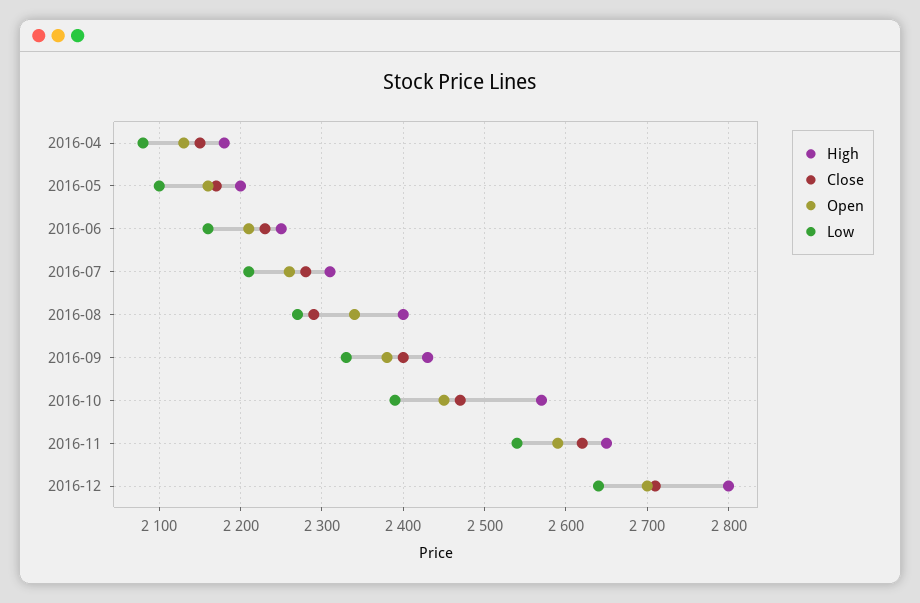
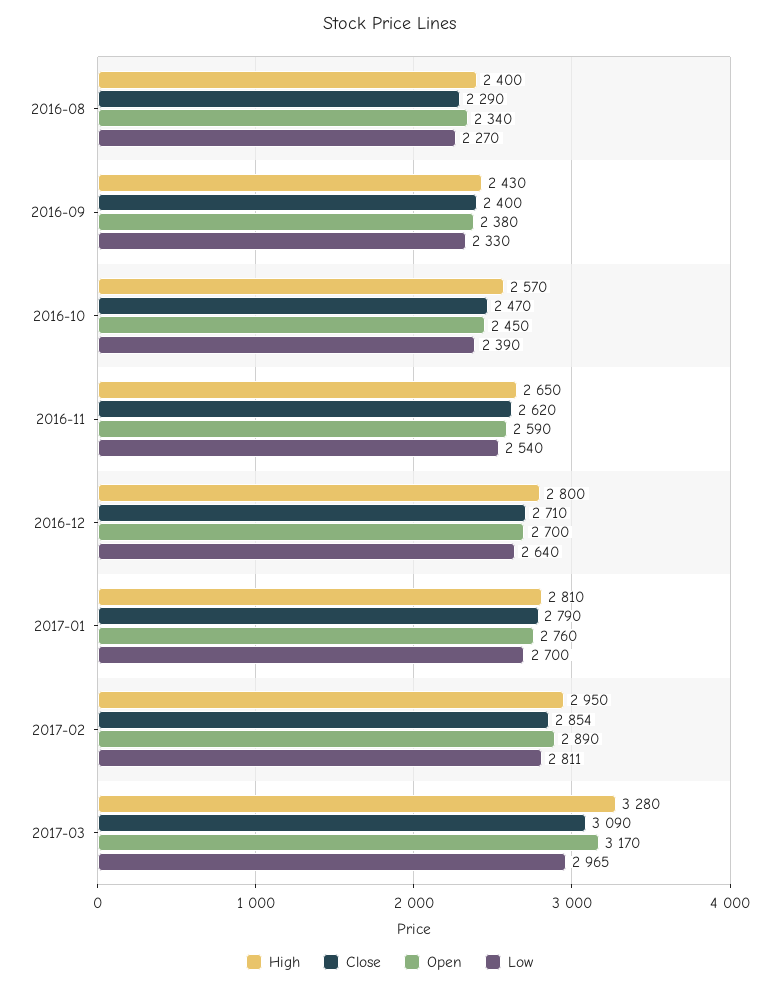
High, 2016-04: 2180 -> none
Close, 2016-04: 2150 -> none
Open, 2016-04: 2130 -> none
Low, 2016-04: 2080 -> none
High, 2016-05: 2200 -> none
Close, 2016-05: 2170 -> none
Open, 2016-05: 2160 -> none
Low, 2016-05: 2100 -> none
High, 2016-06: 2250 -> none
Close, 2016-06: 2230 -> none
Open, 2016-06: 2210 -> none
Low, 2016-06: 2160 -> none
High, 2016-07: 2310 -> none
Close, 2016-07: 2280 -> none
Open, 2016-07: 2260 -> none
Low, 2016-07: 2210 -> none
High, 2017-01: none -> 2810
Close, 2017-01: none -> 2790
Open, 2017-01: none -> 2760
Low, 2017-01: none -> 2700
High, 2017-02: none -> 2950
Close, 2017-02: none -> 2854
Open, 2017-02: none -> 2890
Low, 2017-02: none -> 2811
High, 2017-03: none -> 3280
Close, 2017-03: none -> 3090
Open, 2017-03: none -> 3170
Low, 2017-03: none -> 2965

